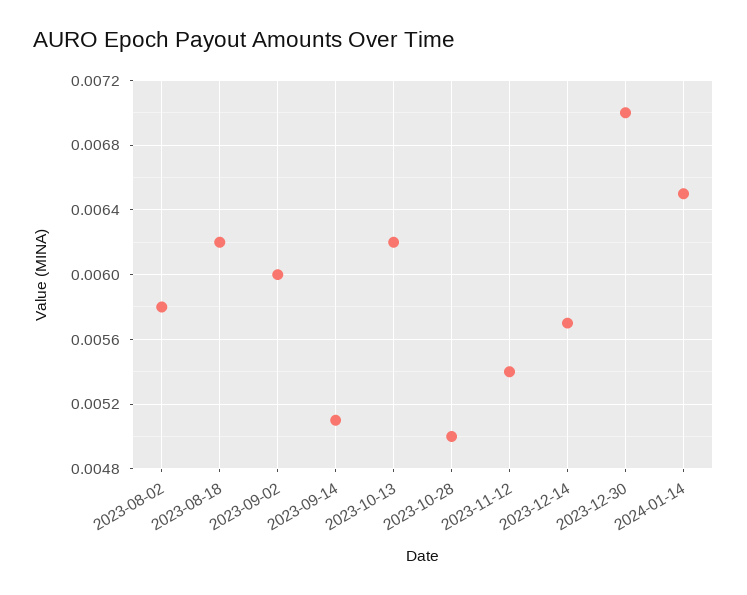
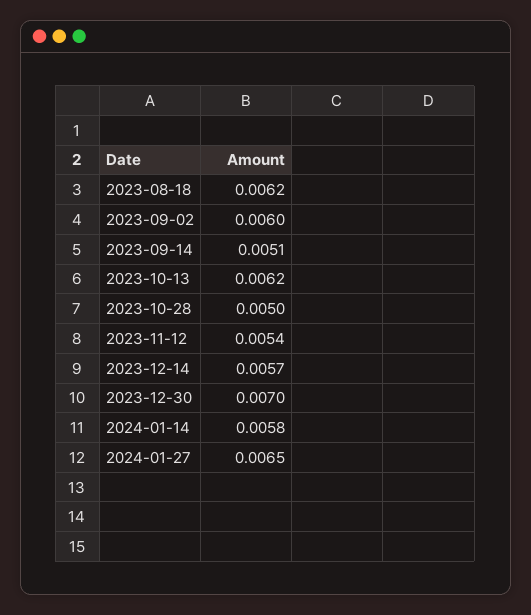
2023-08-02: 0.0058 -> none
2024-01-14: 0.0065 -> 0.0058
2024-01-27: none -> 0.0065

